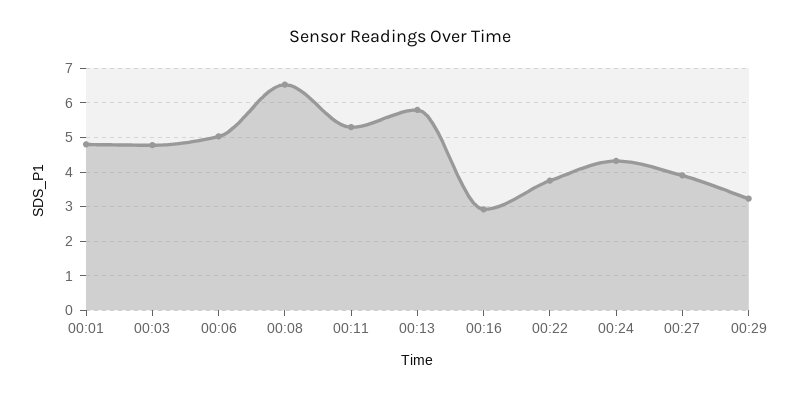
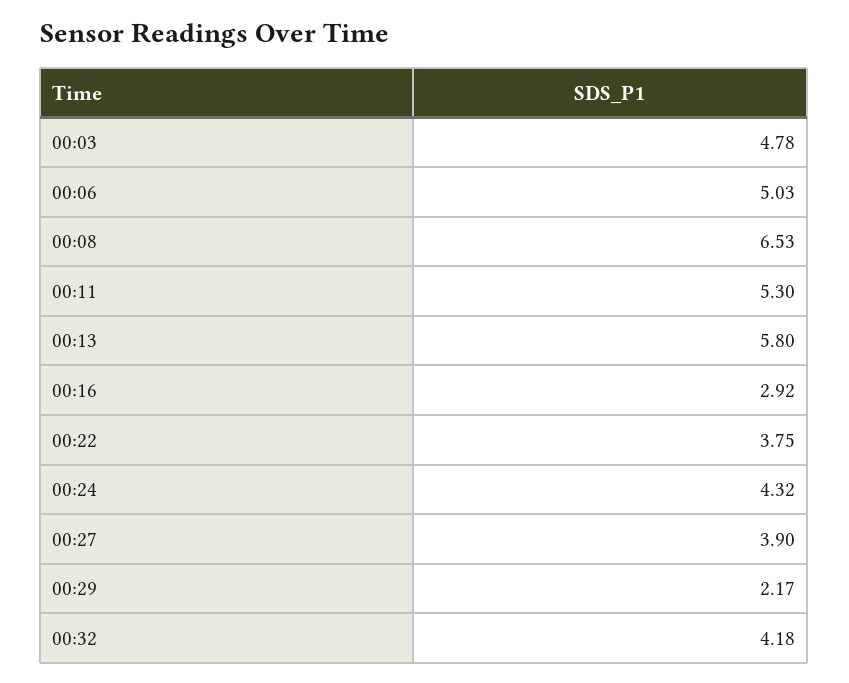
00:01: 4.8 -> none
00:29: 3.2 -> 2.17
00:32: none -> 4.18

